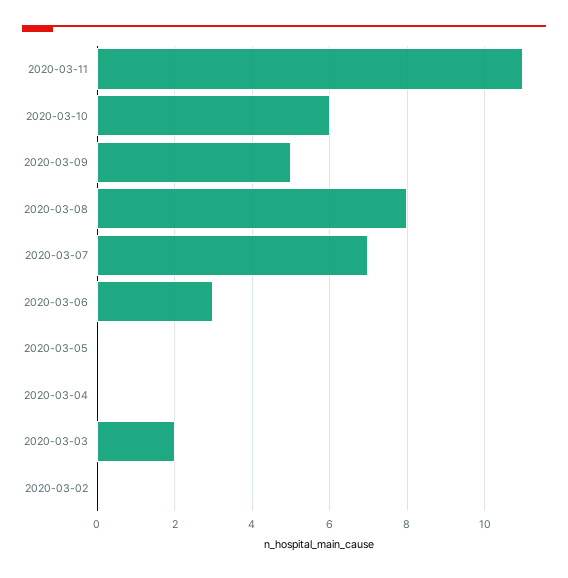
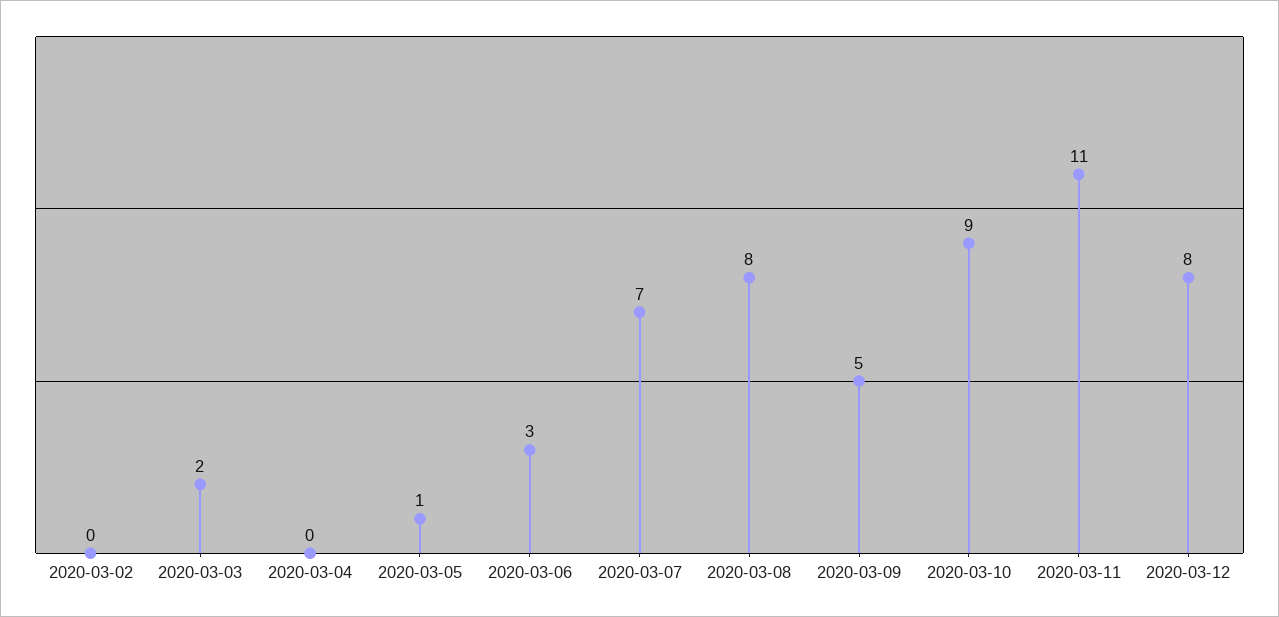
2020-03-10: 6 -> 9
2020-03-05: 0 -> 1
2020-03-12: none -> 8

